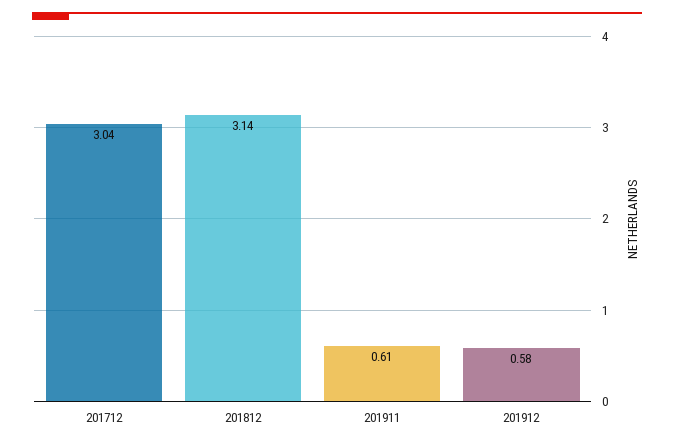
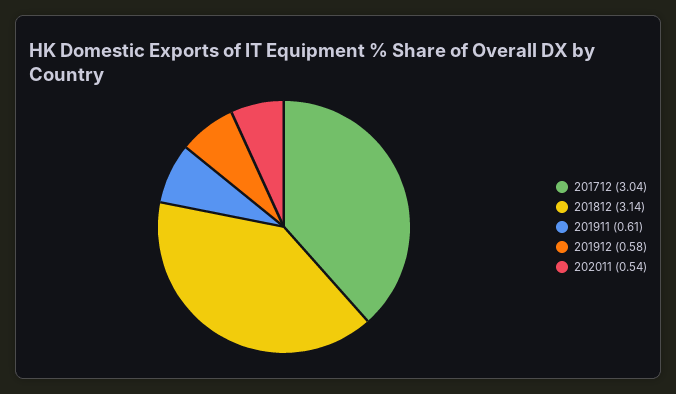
202011: none -> 0.54

